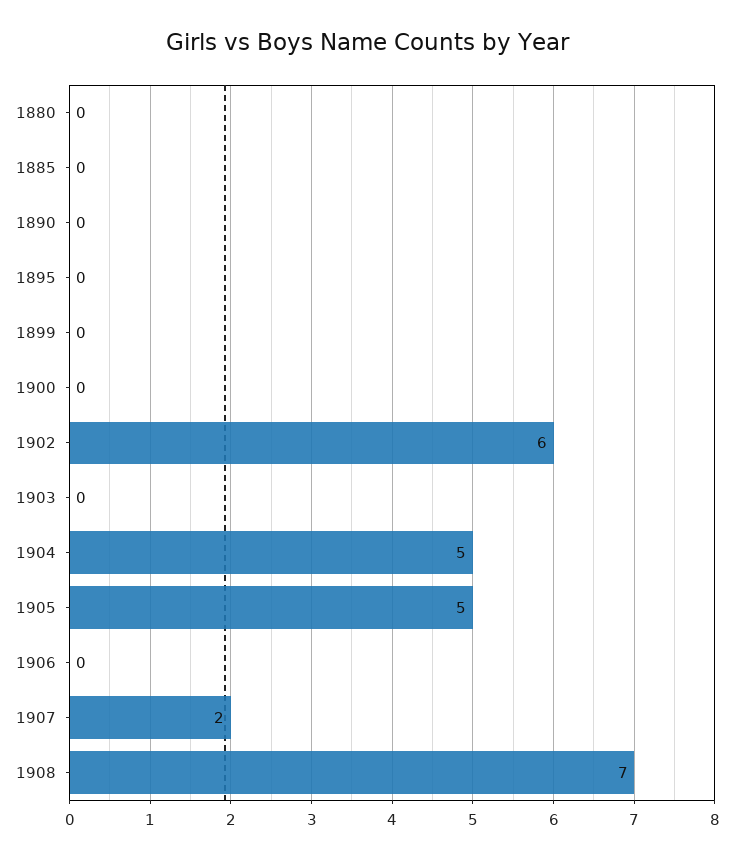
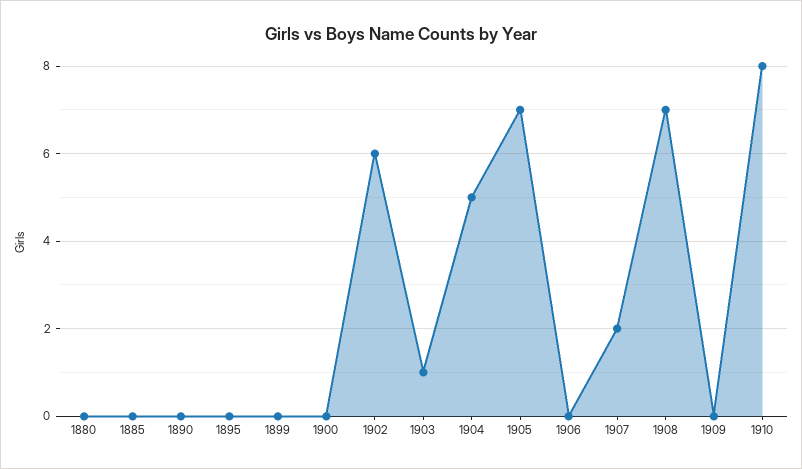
1903: 0 -> 1
1905: 5 -> 7
1909: none -> 0
1910: none -> 8

